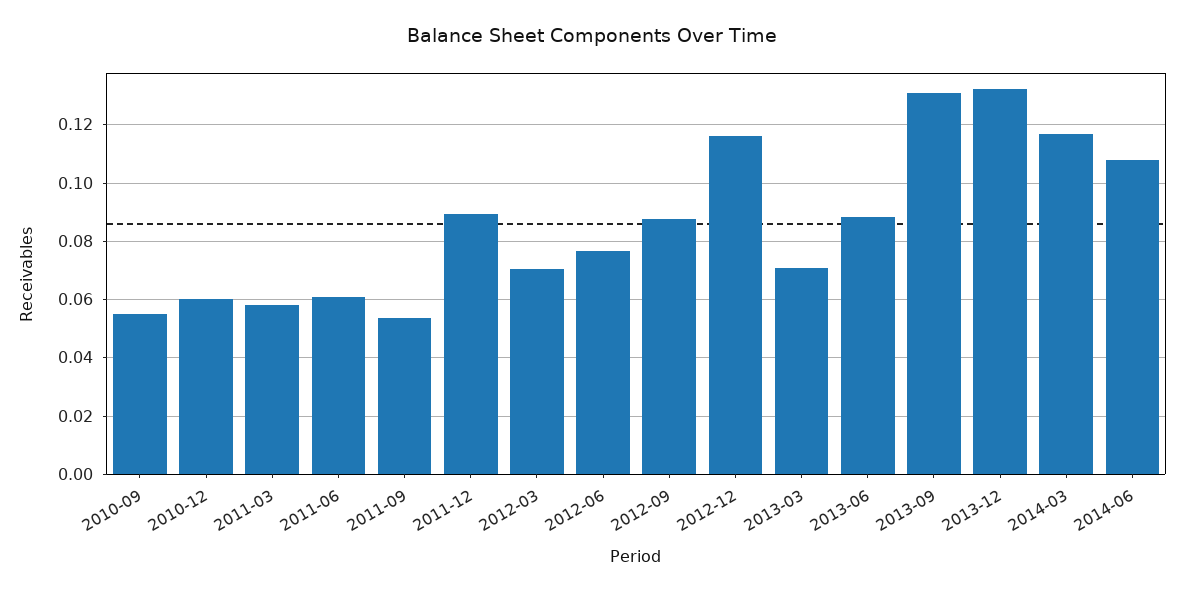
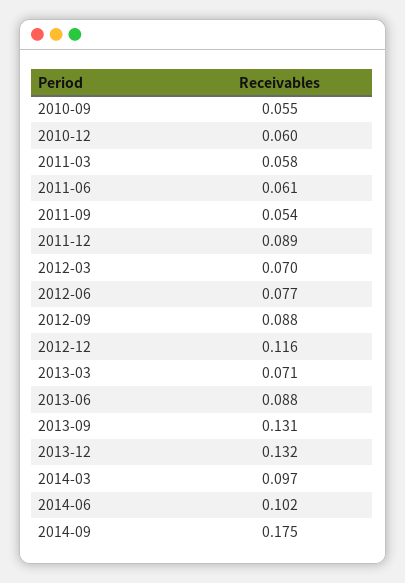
2014-03: 0.1175 -> 0.097
2014-06: 0.1075 -> 0.102
2014-09: none -> 0.175

